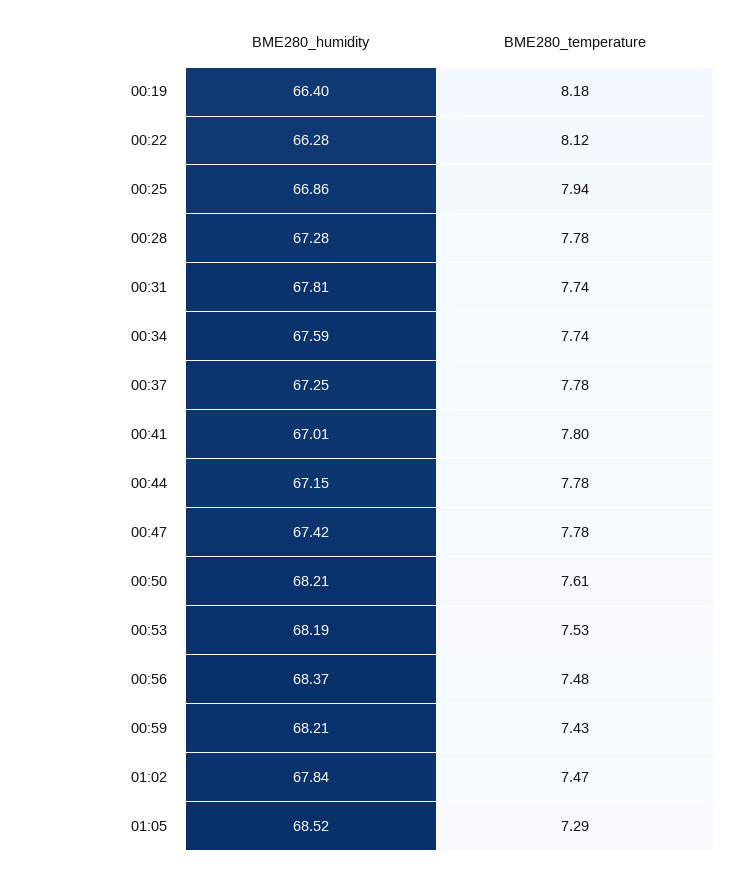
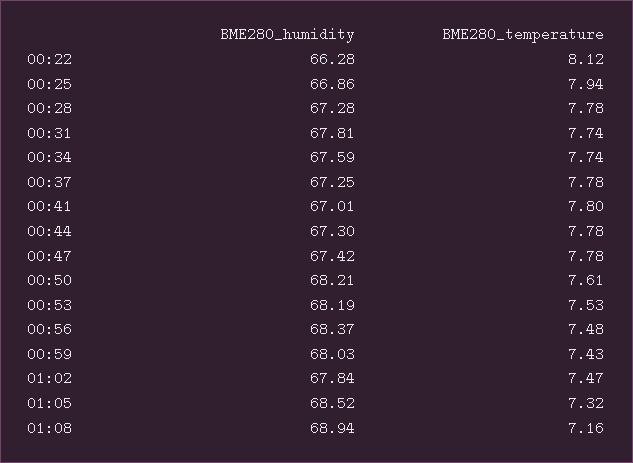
BME280_humidity, 00:19: 66.4 -> none
BME280_temperature, 00:19: 8.18 -> none
BME280_humidity, 00:44: 67.15 -> 67.3
BME280_humidity, 00:59: 68.21 -> 68.03
BME280_temperature, 01:05: 7.29 -> 7.32
BME280_humidity, 01:08: none -> 68.94
BME280_temperature, 01:08: none -> 7.16

